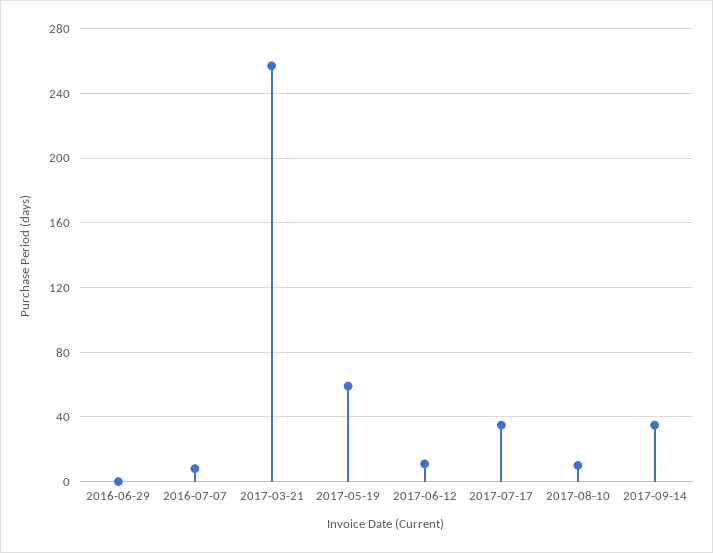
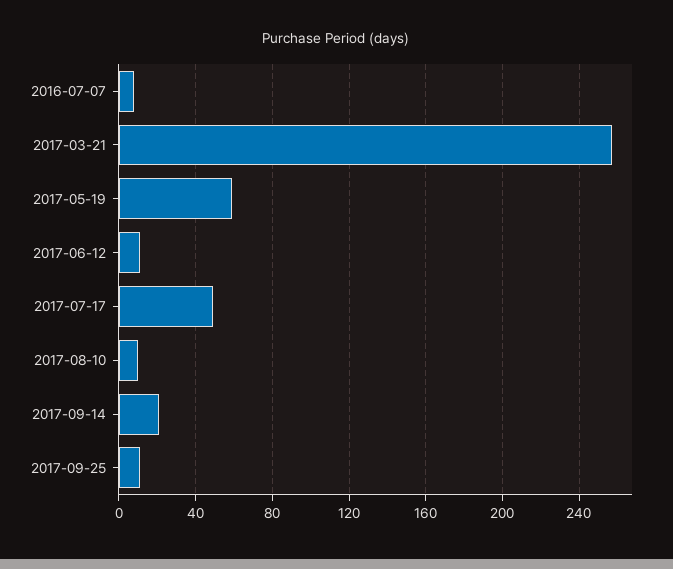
2016-06-29: 0 -> none
2017-07-17: 35 -> 50
2017-09-14: 35 -> 20
2017-09-25: none -> 10

